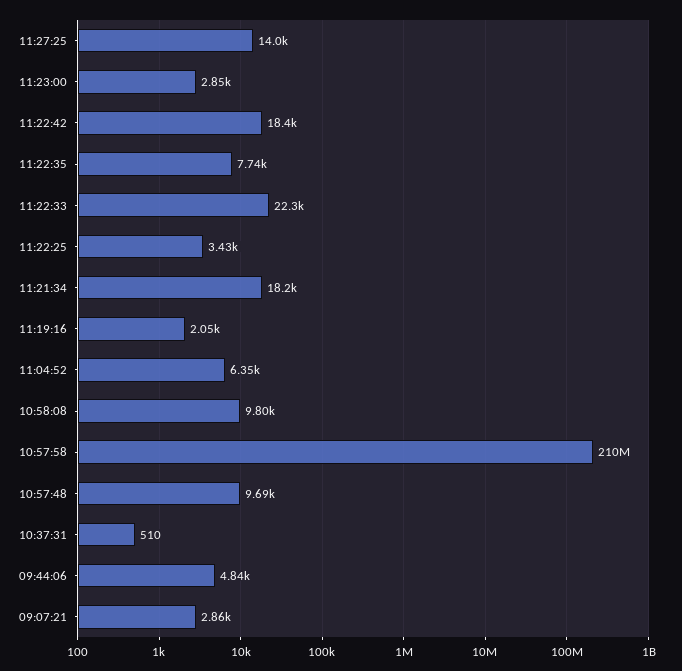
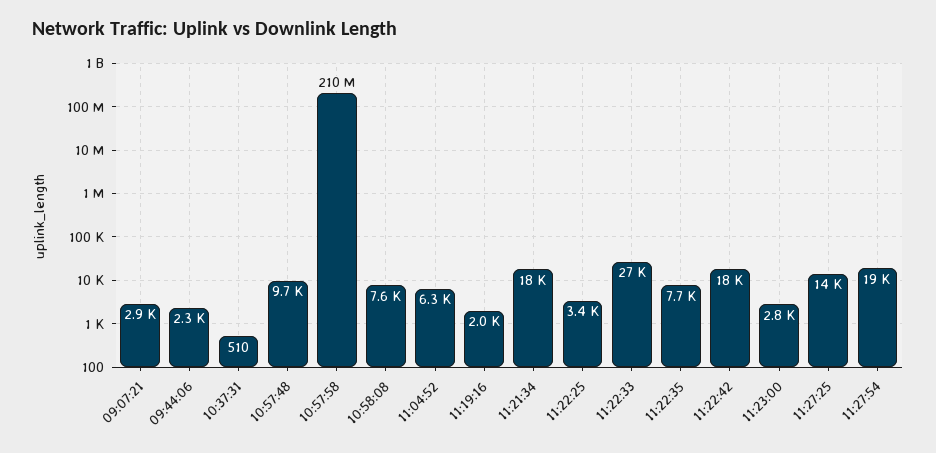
11:22:33: 22300 -> 27000
10:58:08: 9800 -> 7600
09:44:06: 4840 -> 2300
11:27:54: none -> 19000

